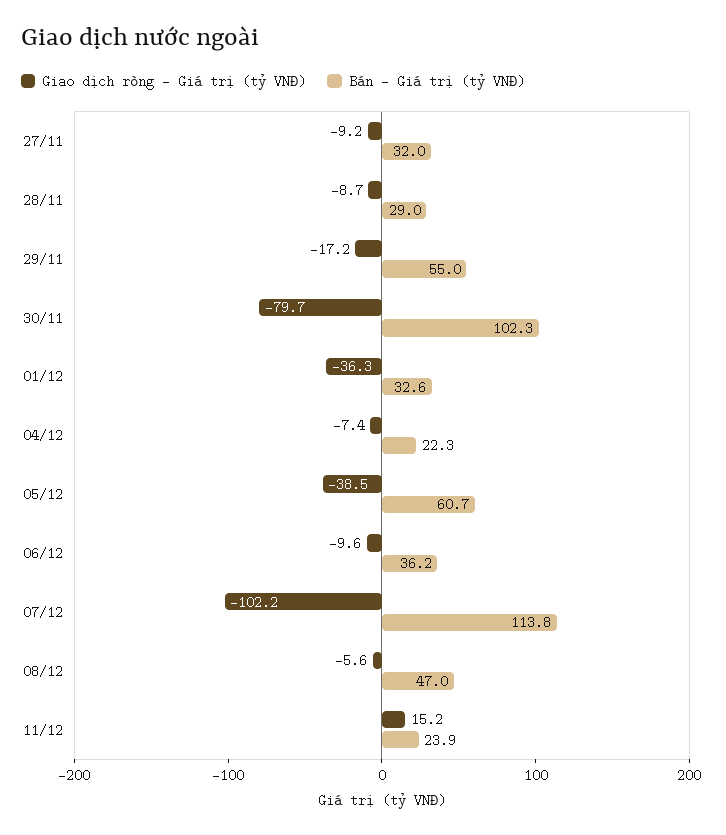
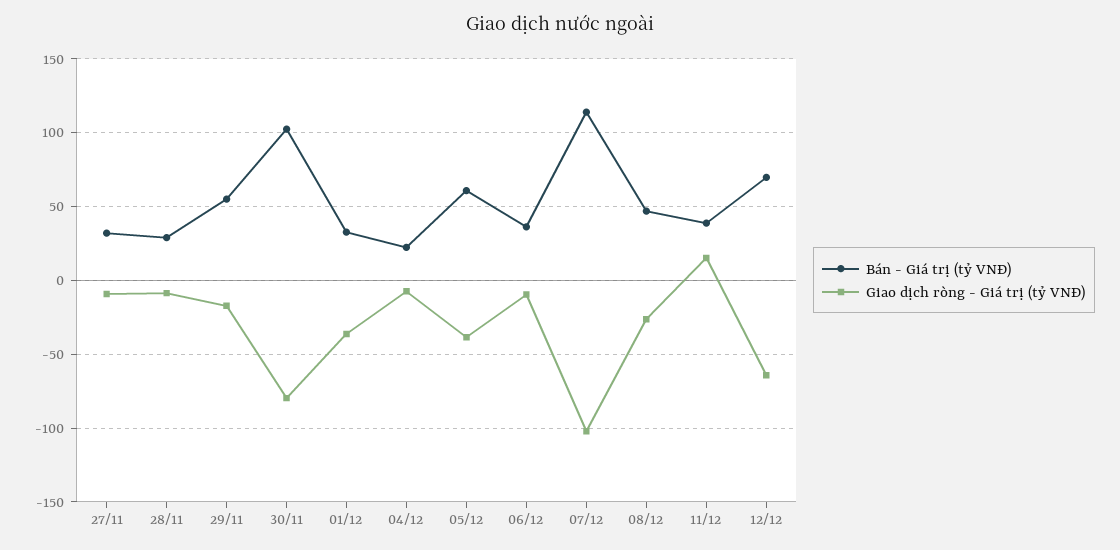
Giao dịch ròng - Giá trị (tỷ VNĐ), 08/12: -5.6 -> -25
Bán - Giá trị (tỷ VNĐ), 11/12: 23.9 -> 40
Bán - Giá trị (tỷ VNĐ), 12/12: none -> 70
Giao dịch ròng - Giá trị (tỷ VNĐ), 12/12: none -> -65

